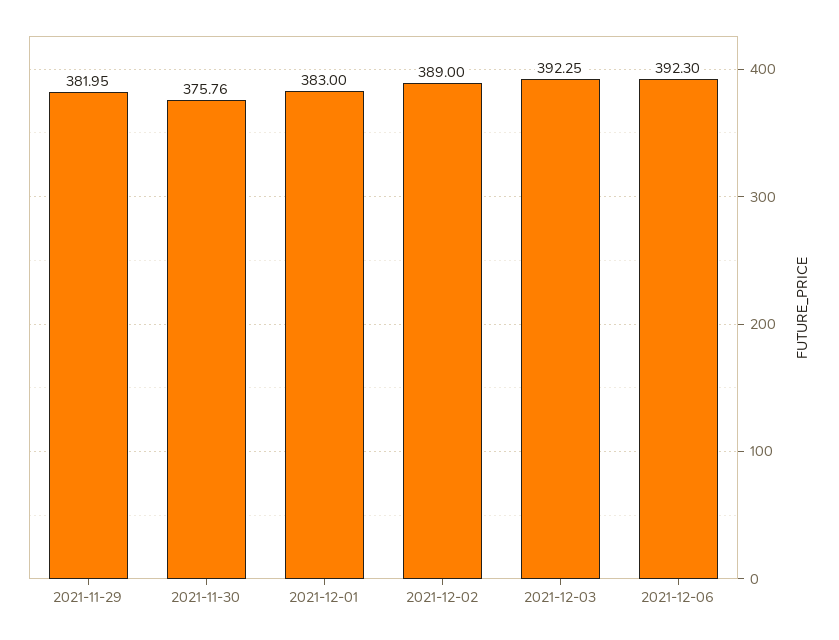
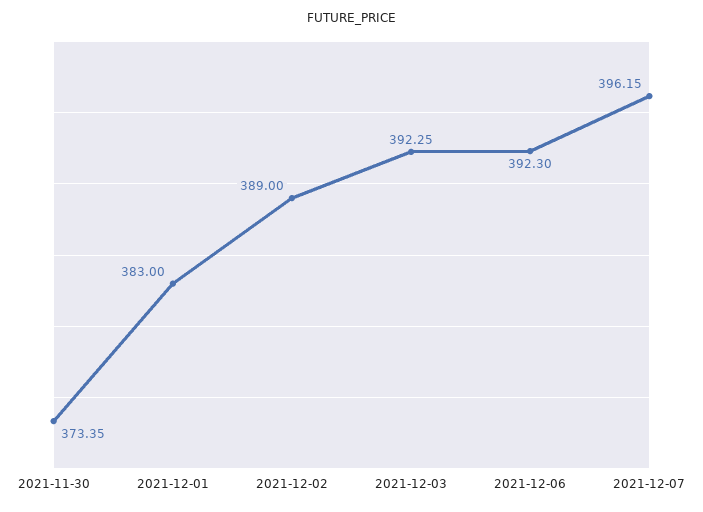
2021-11-29: 381.95 -> none
2021-11-30: 375.76 -> 373.35
2021-12-07: none -> 396.15

